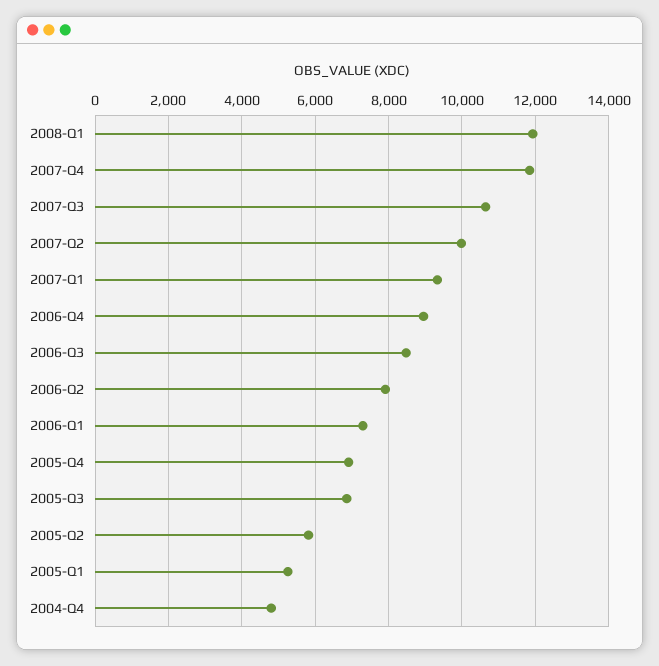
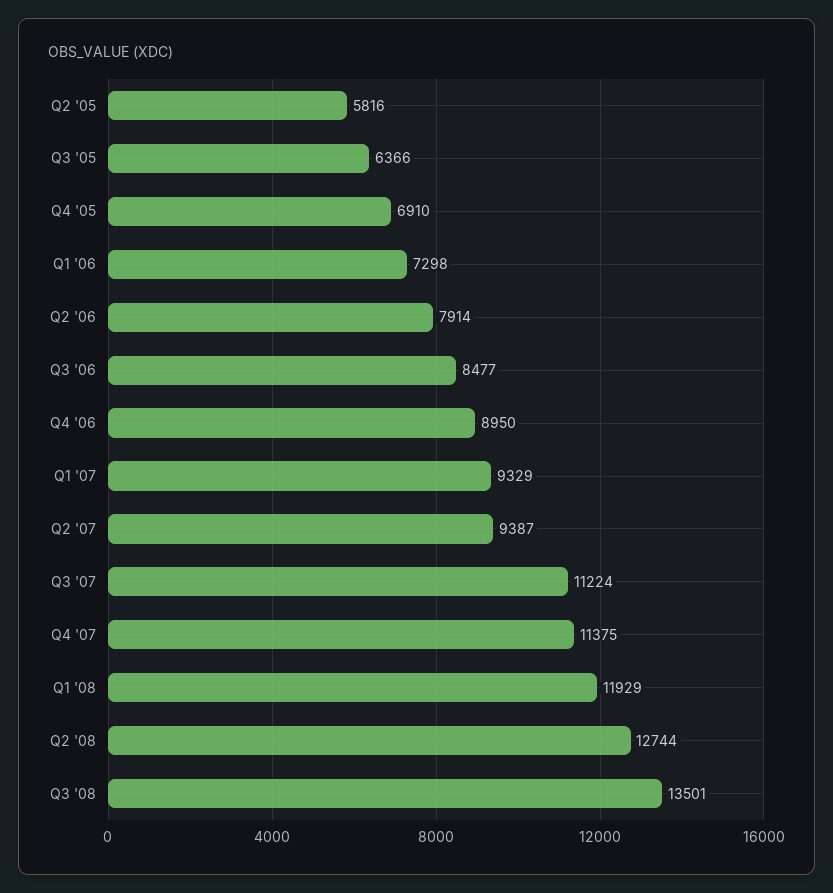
2007-Q4: 11800 -> 11375
2007-Q3: 10600 -> 11224
2007-Q2: 10000 -> 9387
2005-Q3: 6800 -> 6366
2005-Q1: 5200 -> none
2004-Q4: 4800 -> none
Q2 '08: none -> 12744
Q3 '08: none -> 13501

